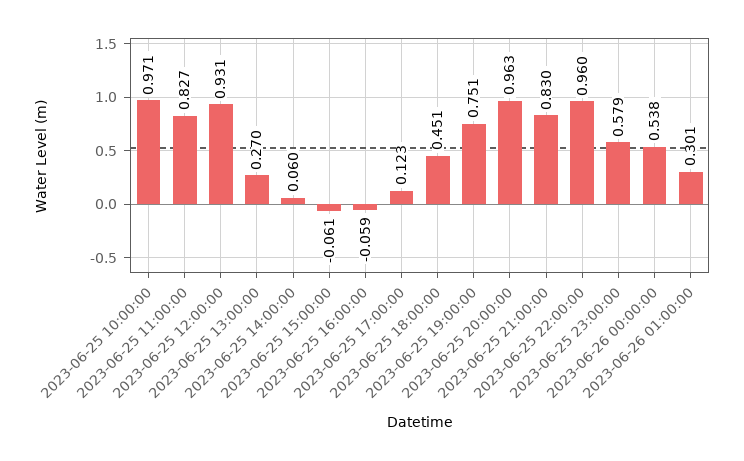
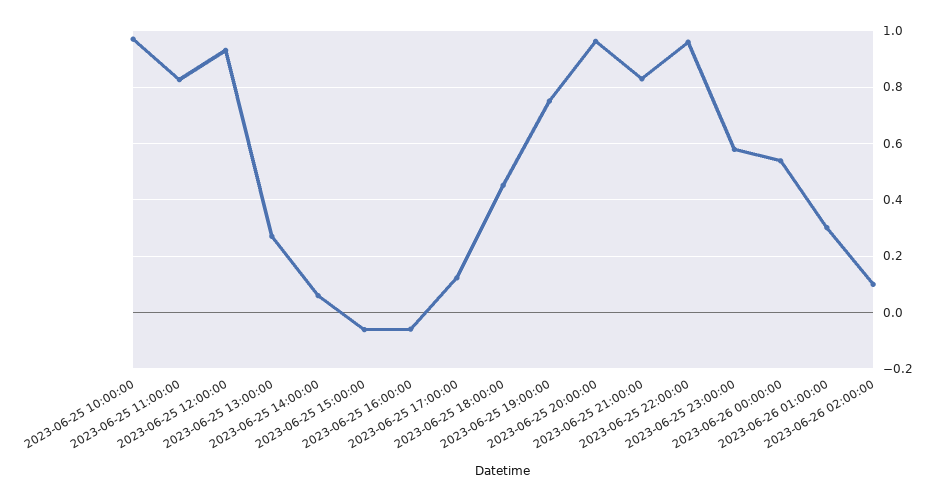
2023-06-26 02:00:00: none -> 0.1

